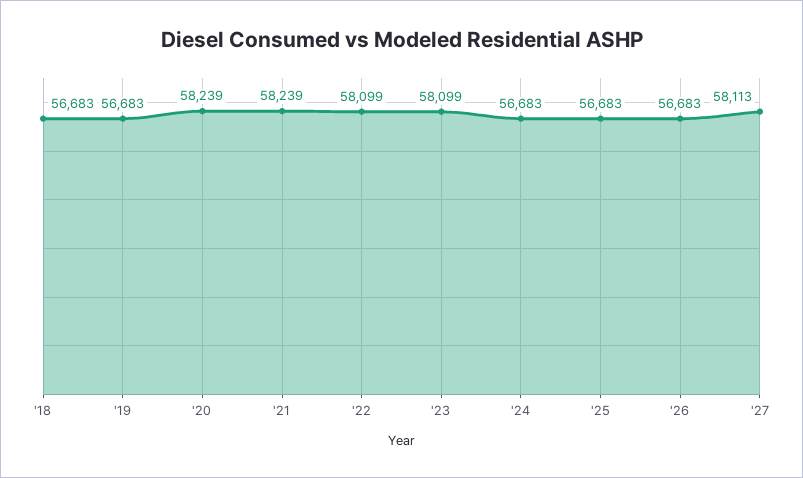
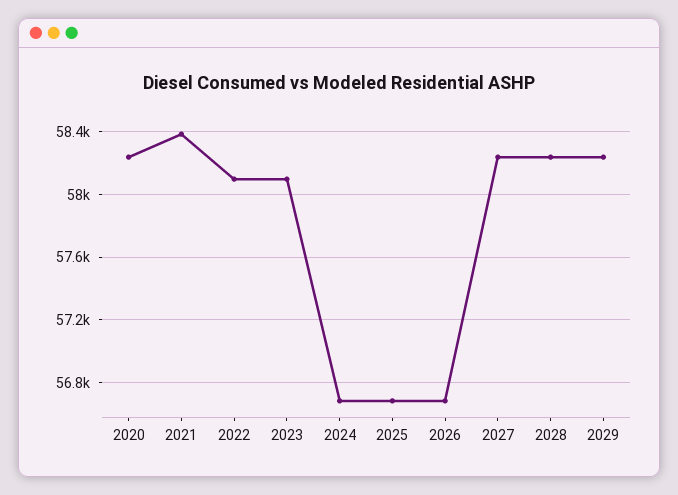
'18: 56683 -> none
'19: 56683 -> none
'21: 58239 -> 58400
'27: 58113 -> 58250
2028: none -> 58250
2029: none -> 58250

